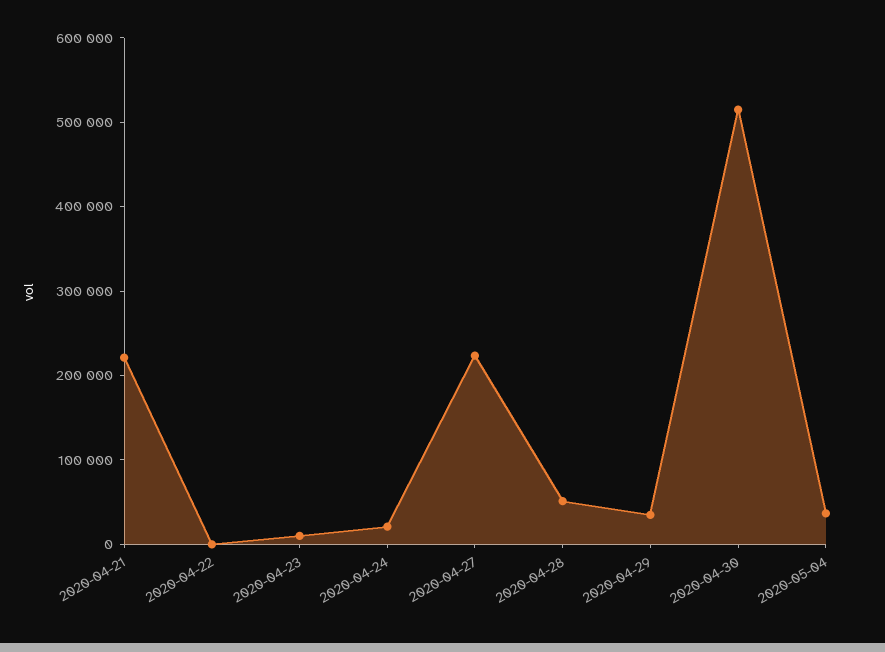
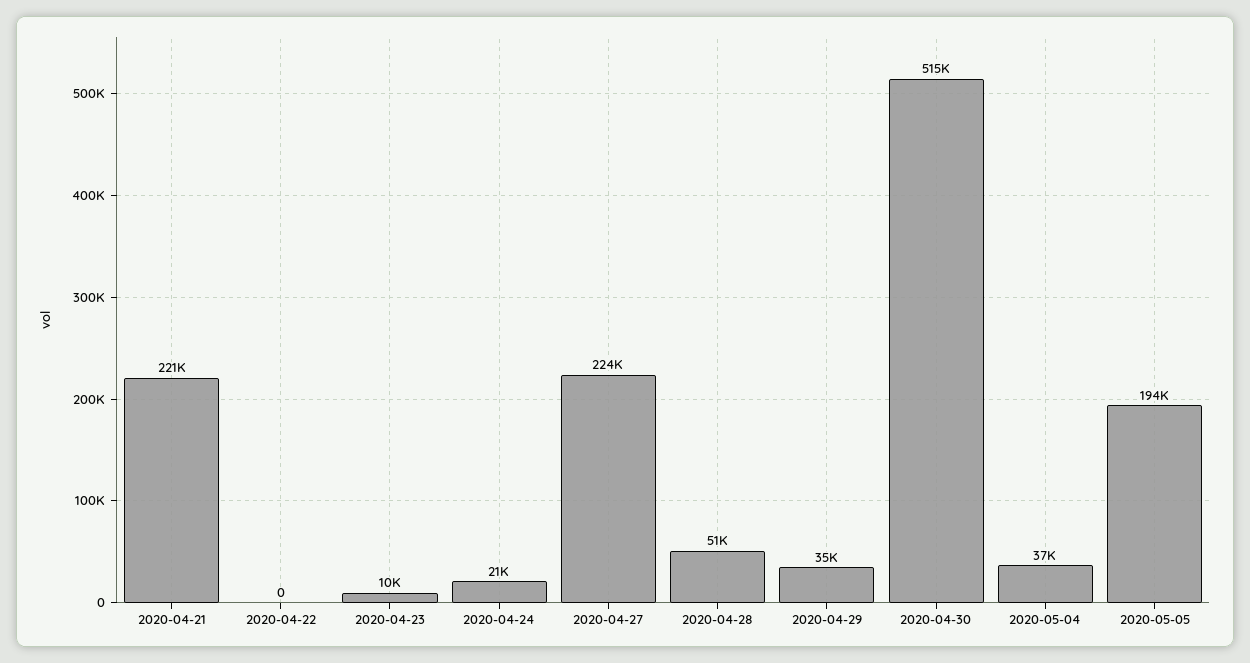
2020-05-05: none -> 194000

